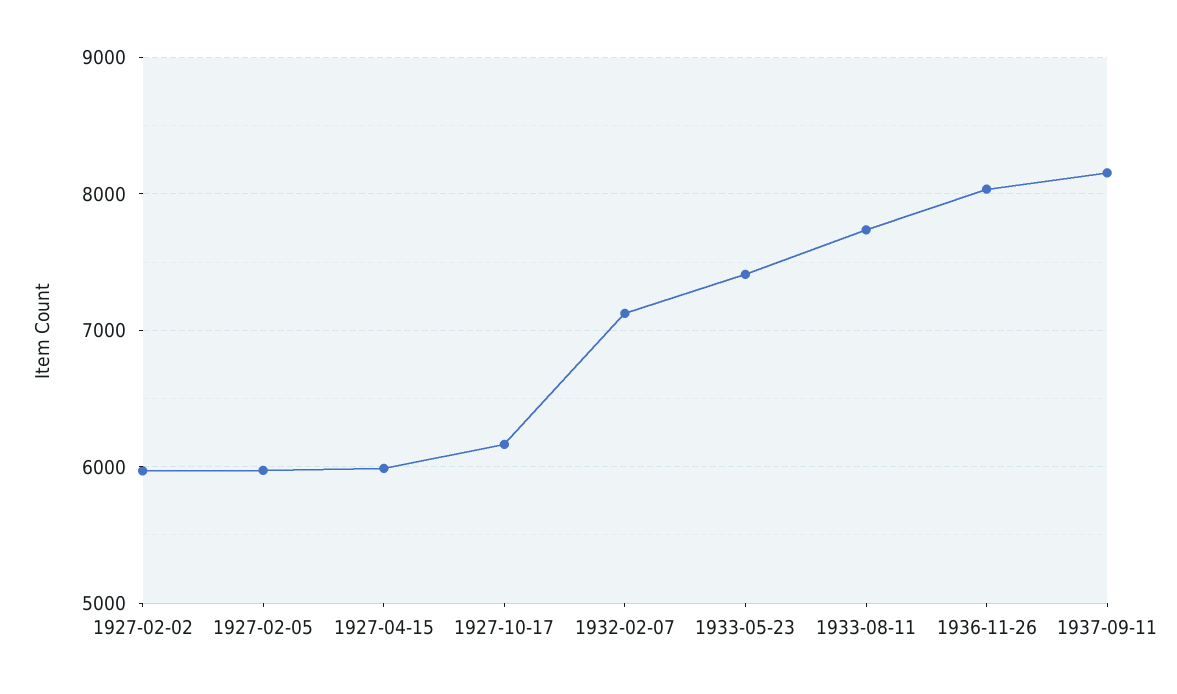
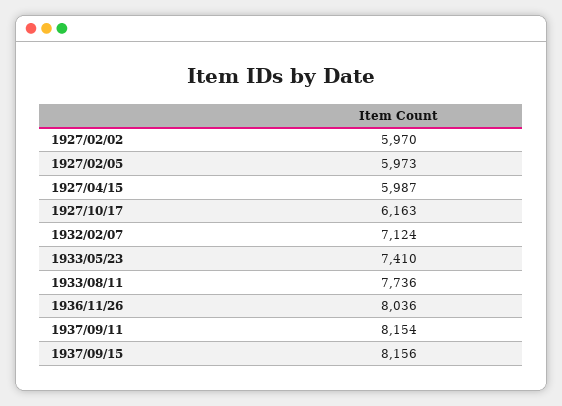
1937/09/15: none -> 8156

